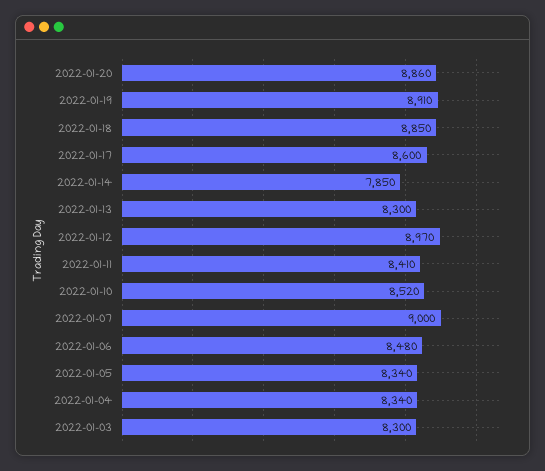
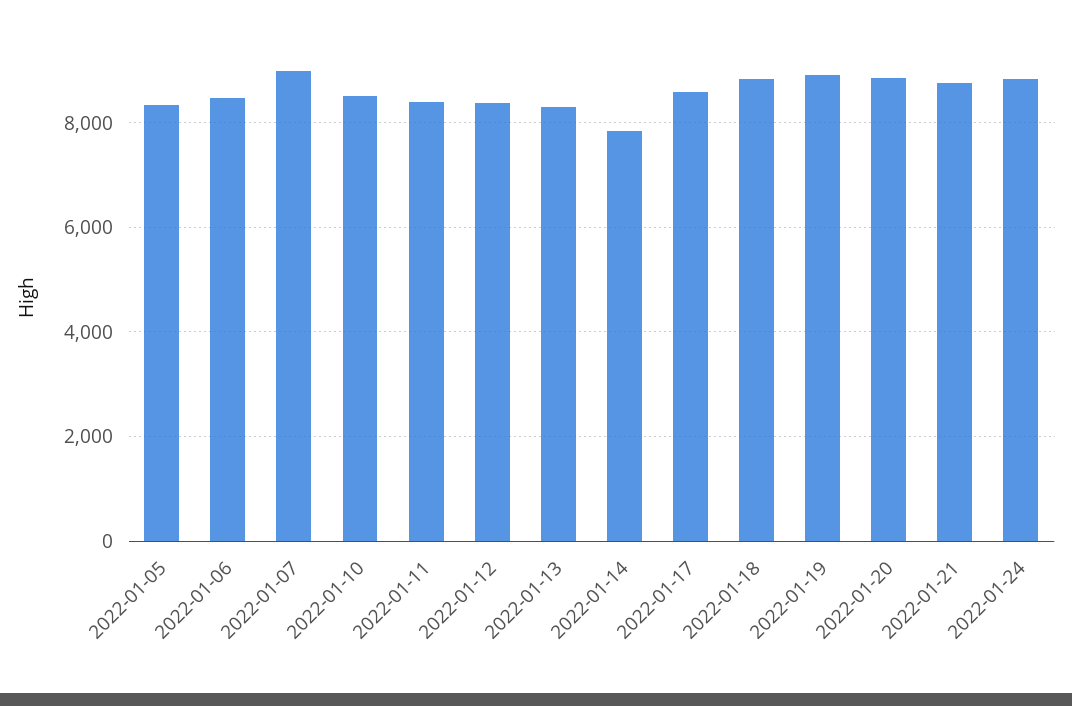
2022-01-12: 8970 -> 8400
2022-01-04: 8340 -> none
2022-01-03: 8300 -> none
2022-01-21: none -> 8800
2022-01-24: none -> 8800

